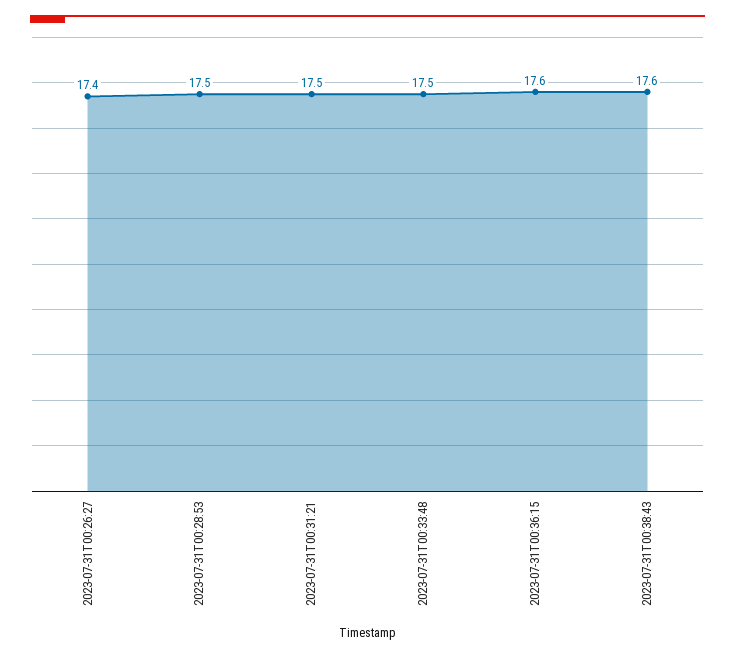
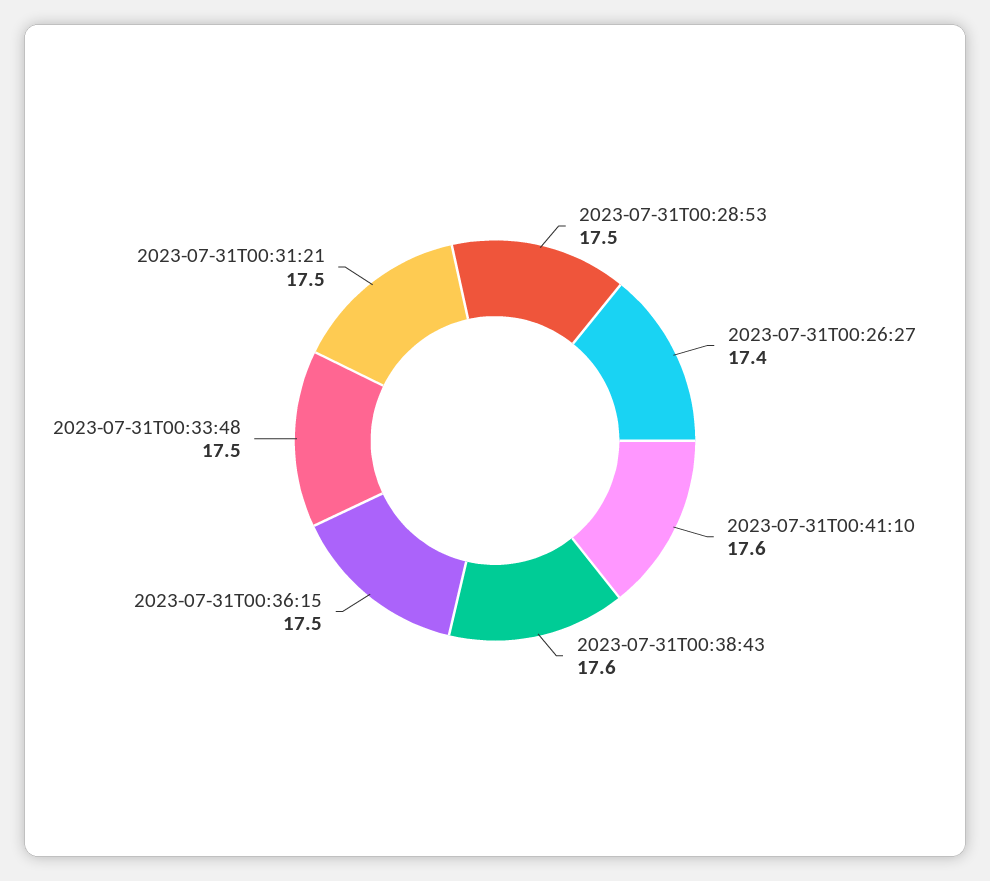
2023-07-31T00:36:15: 17.6 -> 17.5
2023-07-31T00:41:10: none -> 17.6

